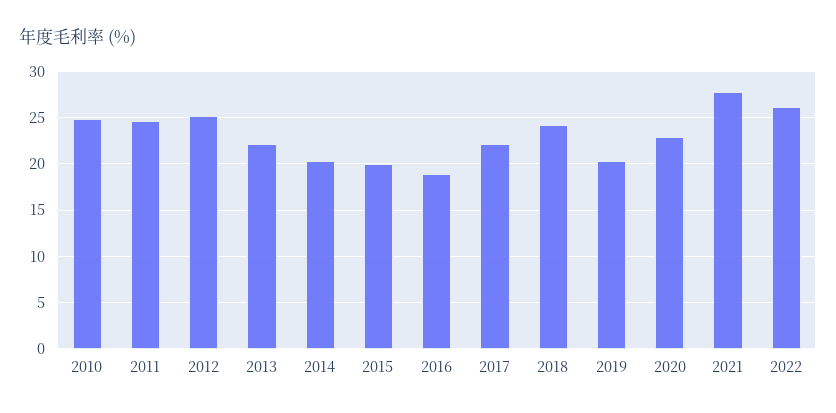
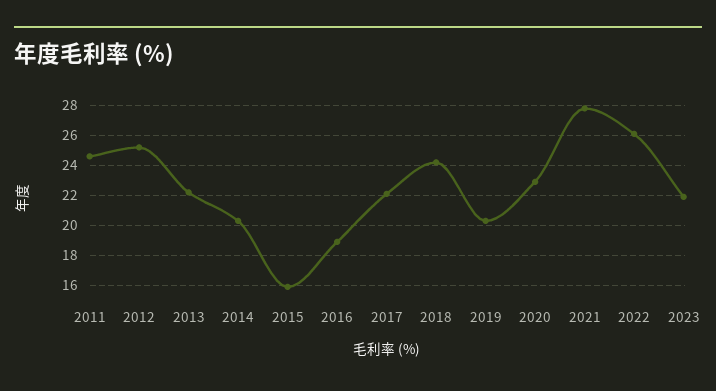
2010: 25 -> none
2015: 20 -> 16
2023: none -> 22

